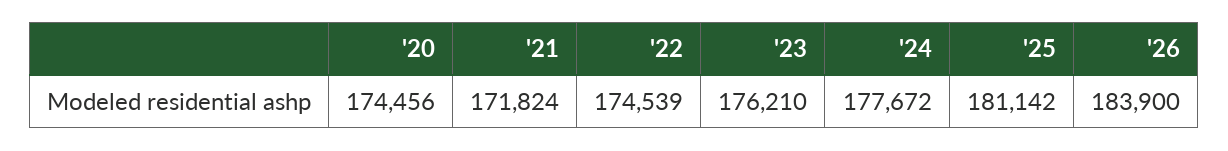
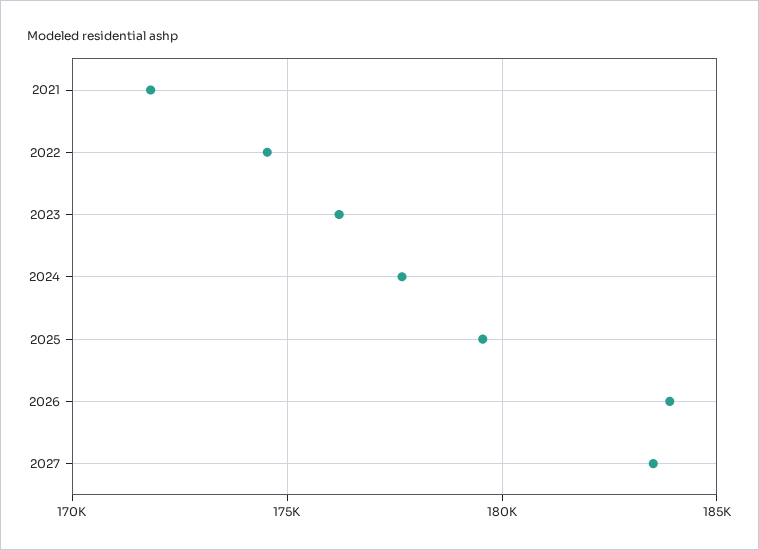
'20: 174456 -> none
'25: 181142 -> 179500
2027: none -> 183500

